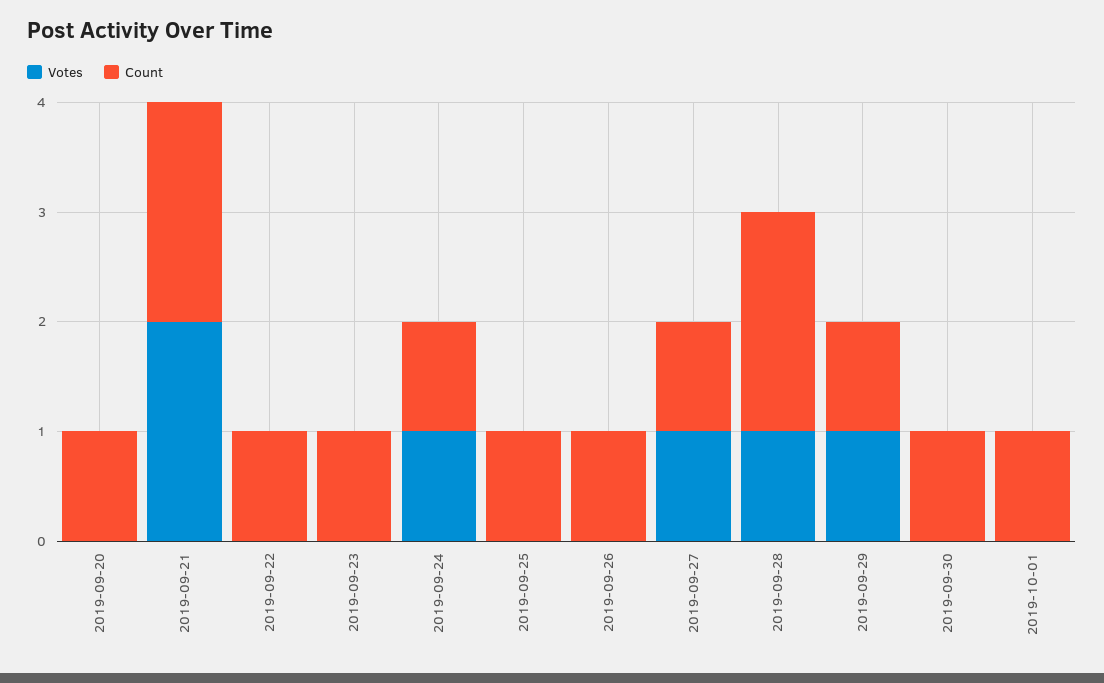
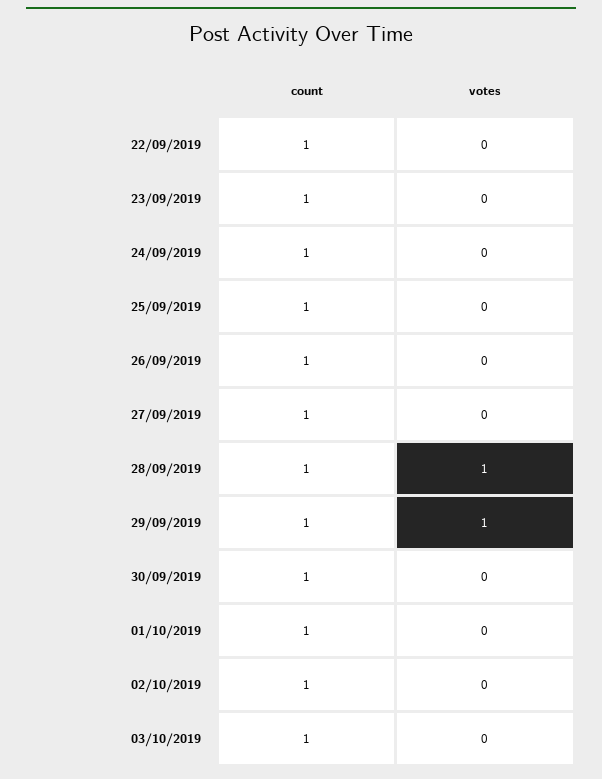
Votes, 2019-09-20: 0 -> none
Count, 2019-09-20: 1 -> none
Votes, 2019-09-21: 2 -> none
Count, 2019-09-21: 2 -> none
Votes, 2019-09-24: 1 -> 0
Votes, 2019-09-27: 1 -> 0
Count, 2019-09-28: 2 -> 1
Count, 02/10/2019: none -> 1
Votes, 02/10/2019: none -> 0
Count, 03/10/2019: none -> 1
Votes, 03/10/2019: none -> 0

